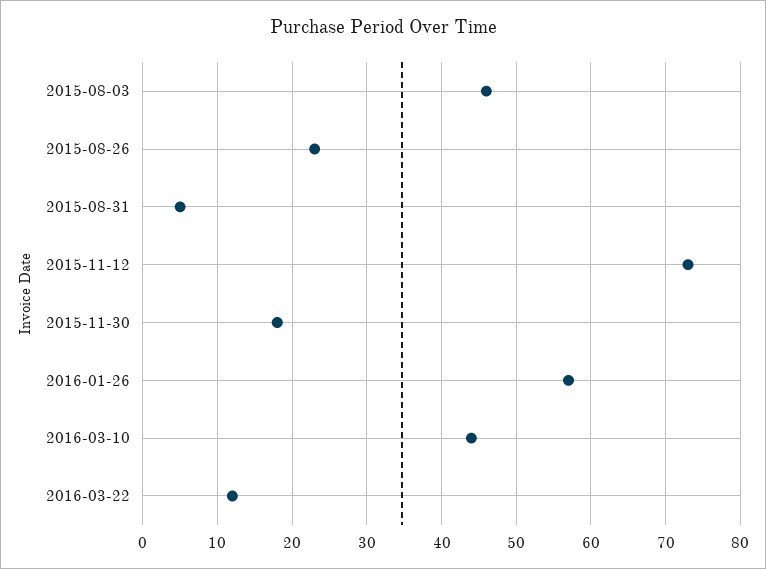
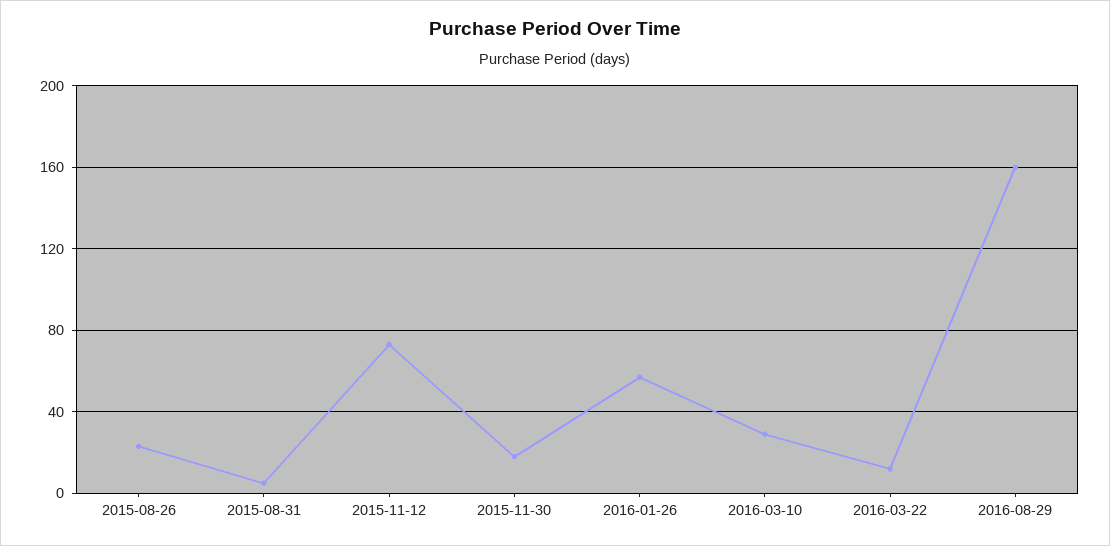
2015-08-03: 46 -> none
2016-03-10: 44 -> 30
2016-08-29: none -> 160

